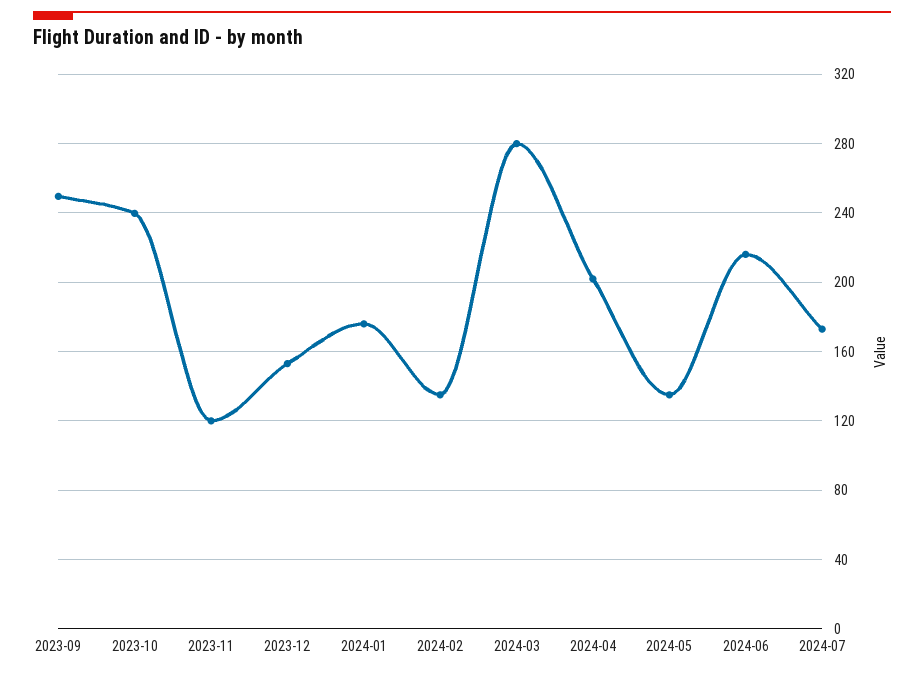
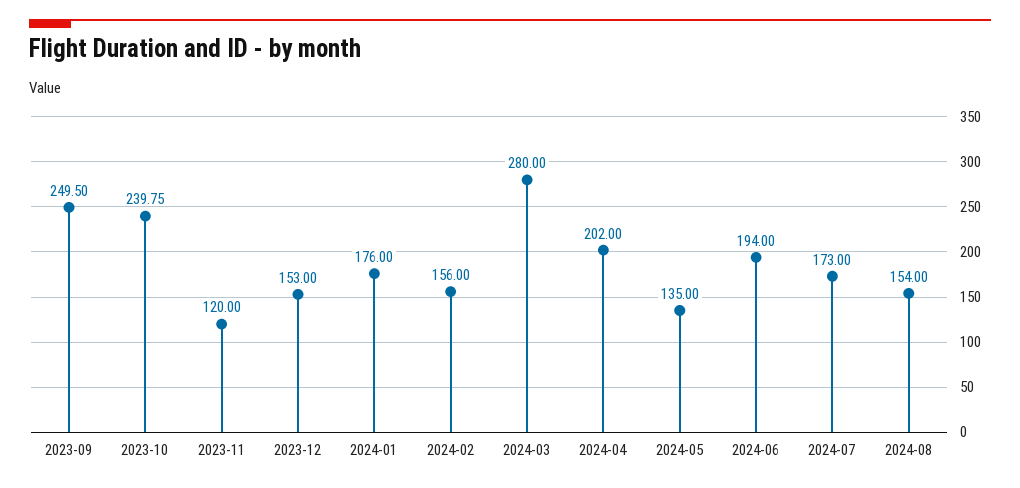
2024-02: 135 -> 156
2024-06: 215 -> 194
2024-08: none -> 154

